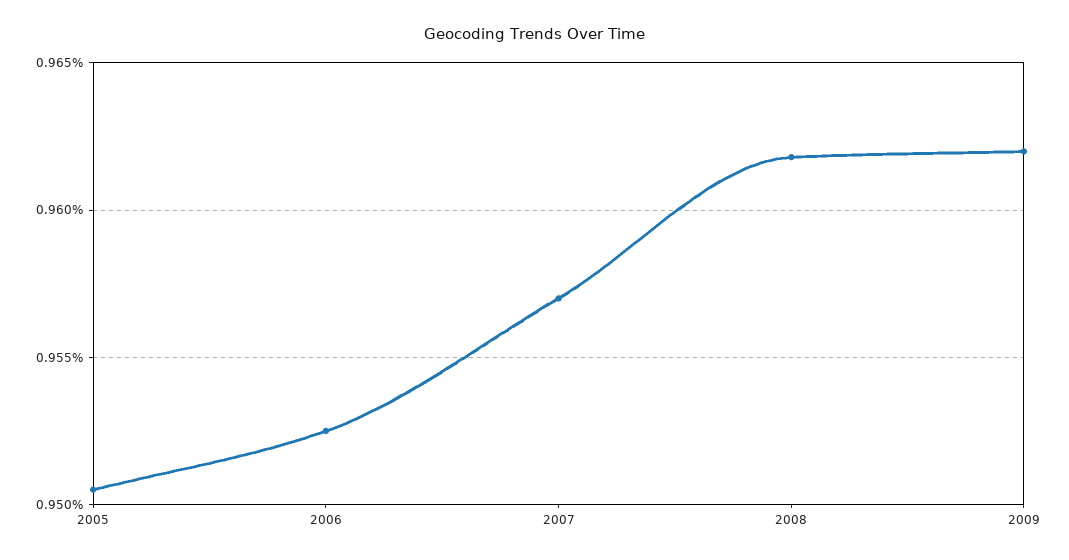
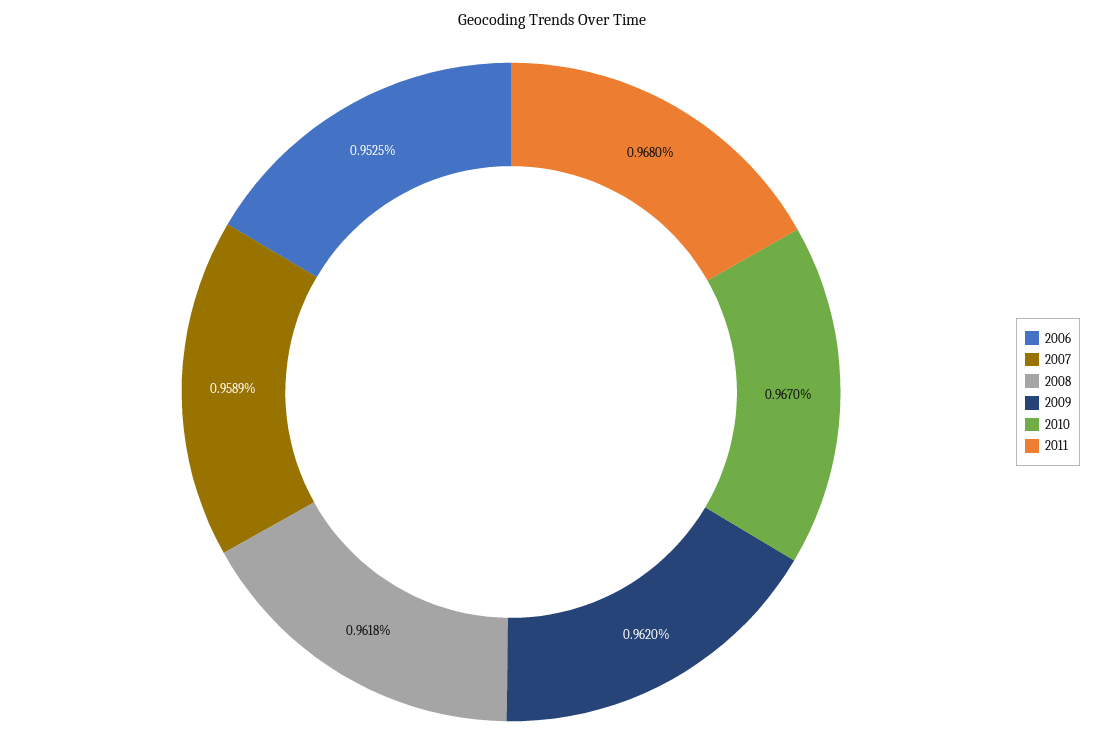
2005: 0.9505 -> none
2007: 0.957 -> 0.9589
2010: none -> 0.967
2011: none -> 0.968

